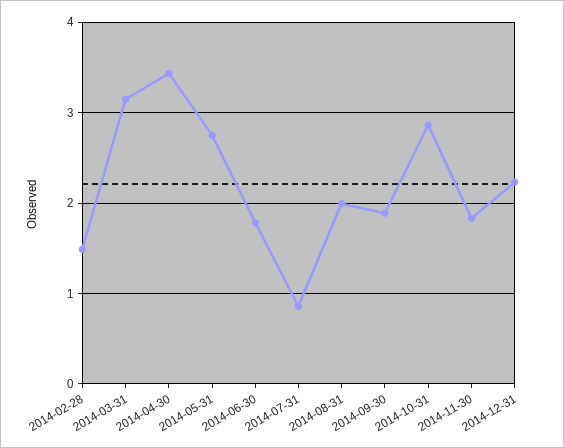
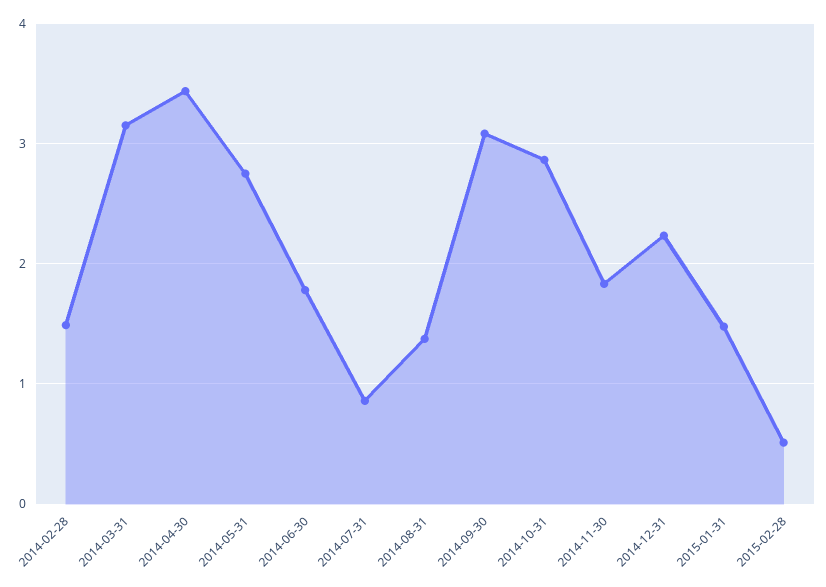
2014-08-31: 2 -> 1.4
2014-09-30: 1.9 -> 3.1
2015-01-31: none -> 1.5
2015-02-28: none -> 0.5

